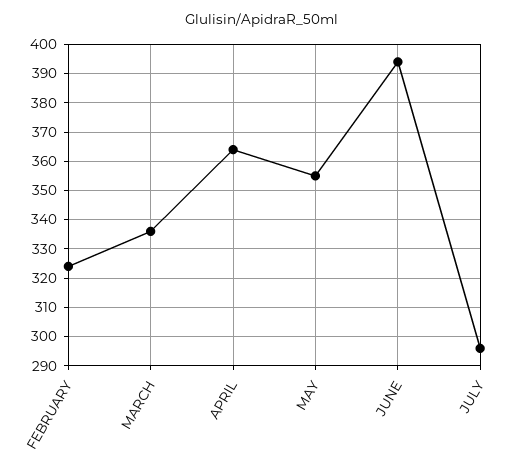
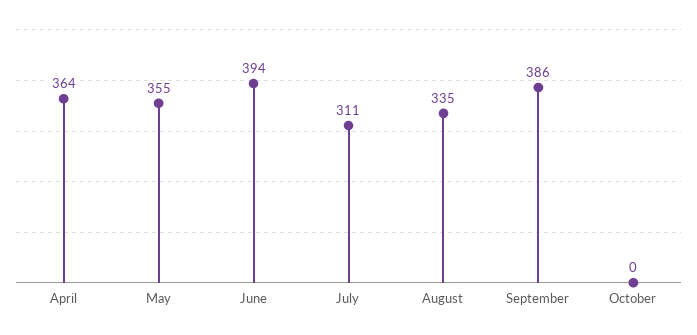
FEBRUARY: 325 -> none
MARCH: 335 -> none
JULY: 295 -> 311
August: none -> 335
September: none -> 386
October: none -> 0

